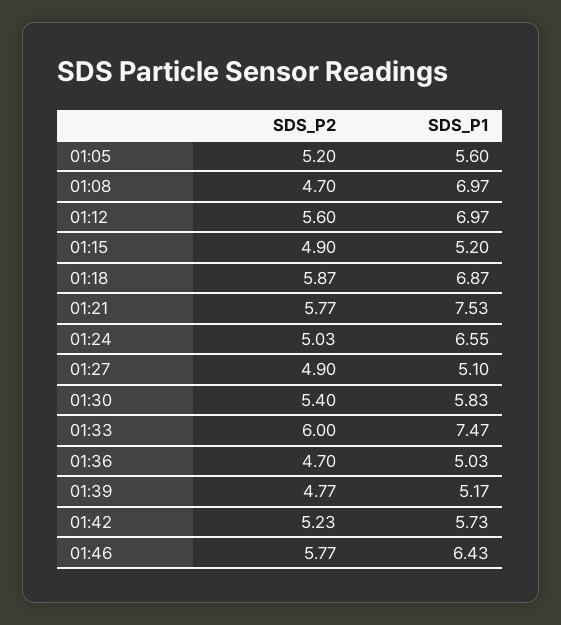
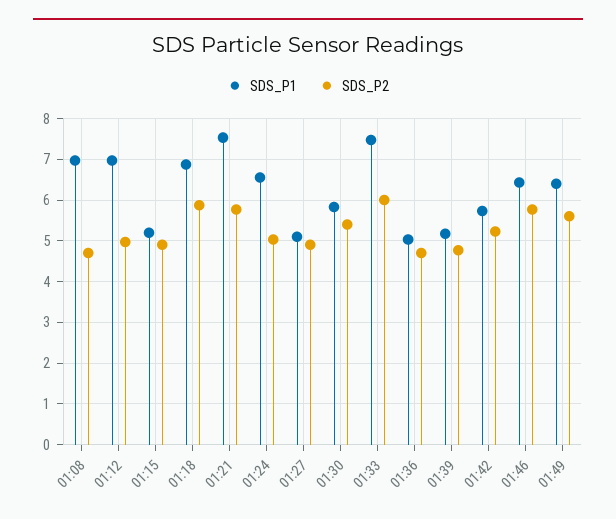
SDS_P2, 01:05: 5.2 -> none
SDS_P1, 01:05: 5.6 -> none
SDS_P2, 01:12: 5.6 -> 5
SDS_P1, 01:49: none -> 6.4
SDS_P2, 01:49: none -> 5.6

